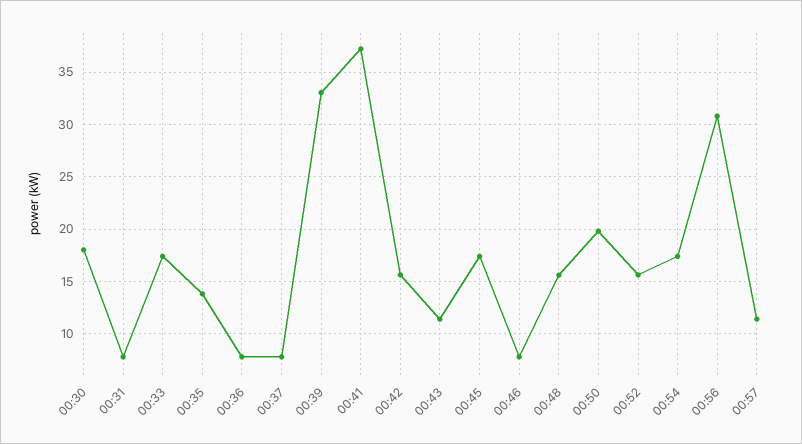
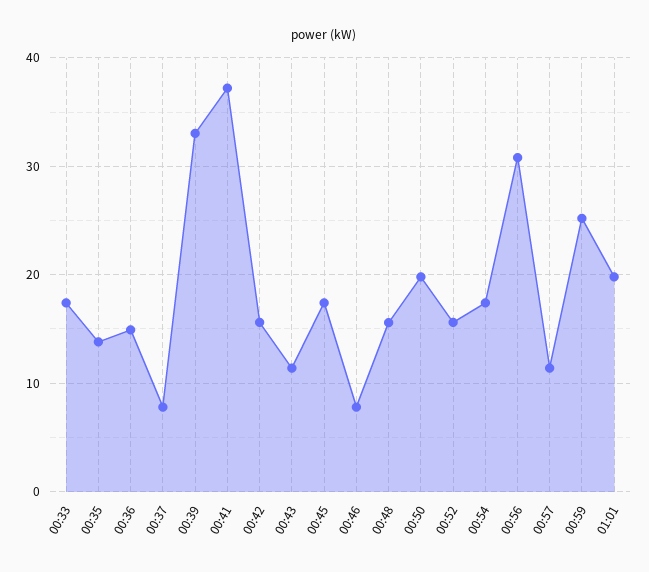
00:30: 18 -> none
00:31: 8 -> none
00:36: 8 -> 15
00:59: none -> 25
01:01: none -> 20

